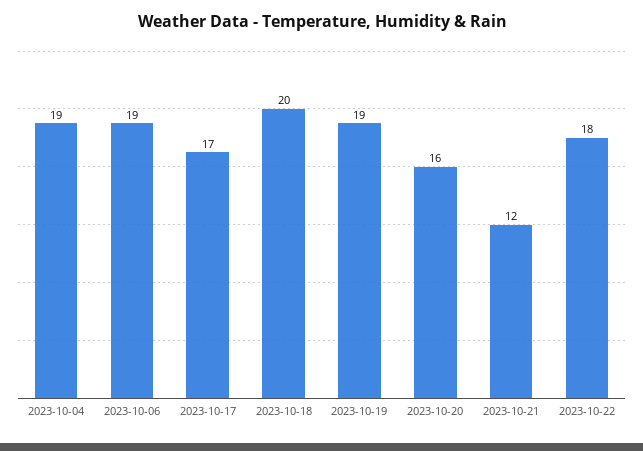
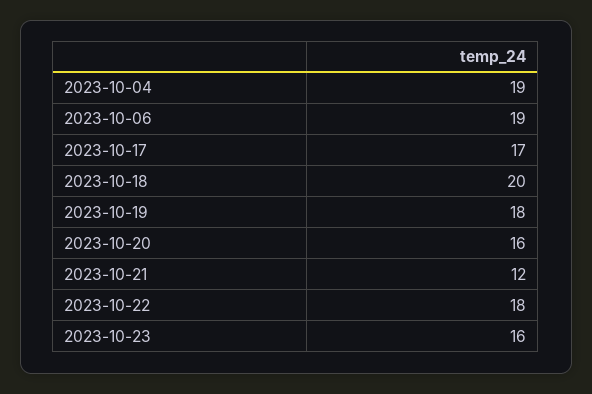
2023-10-19: 19 -> 18
2023-10-23: none -> 16

